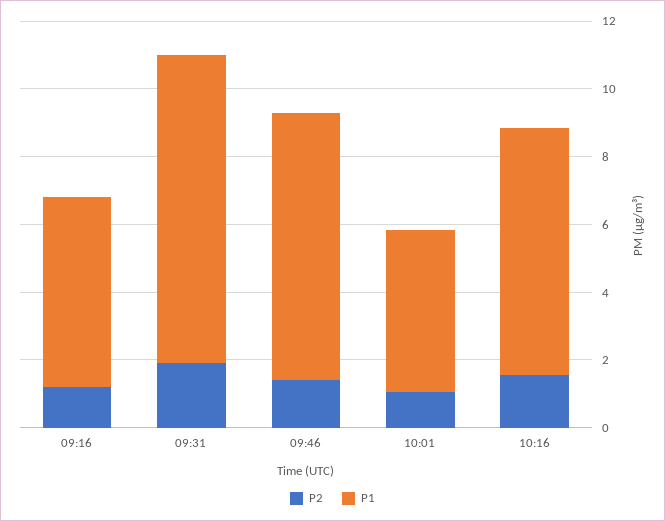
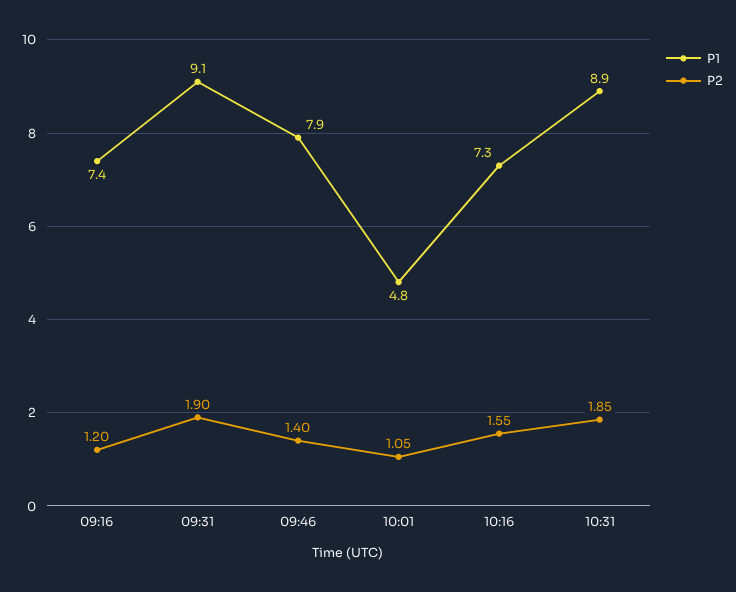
P1, 09:16: 5.5 -> 7.4
P1, 10:31: none -> 8.9
P2, 10:31: none -> 1.85

